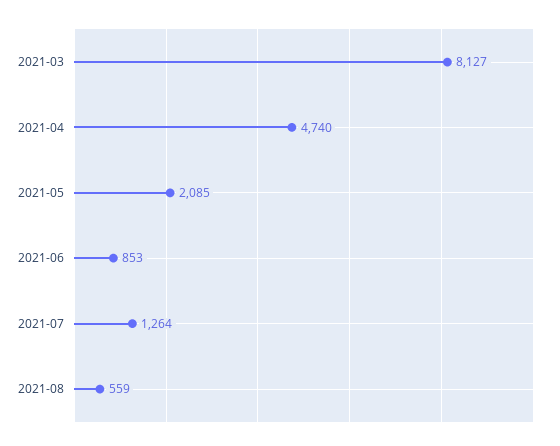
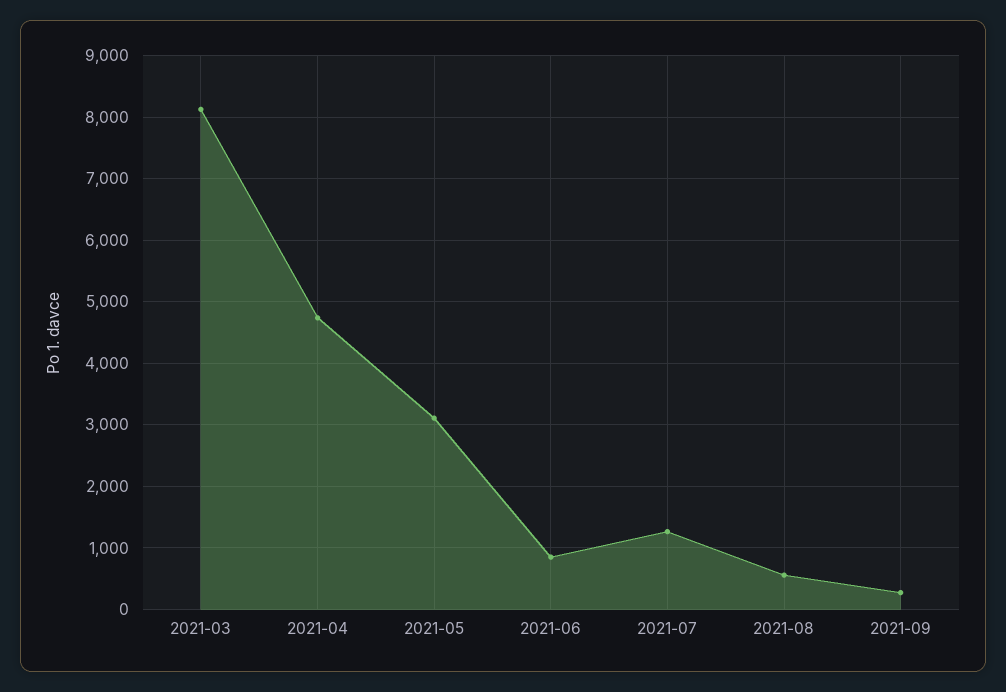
2021-05: 2085 -> 3100
2021-09: none -> 300

